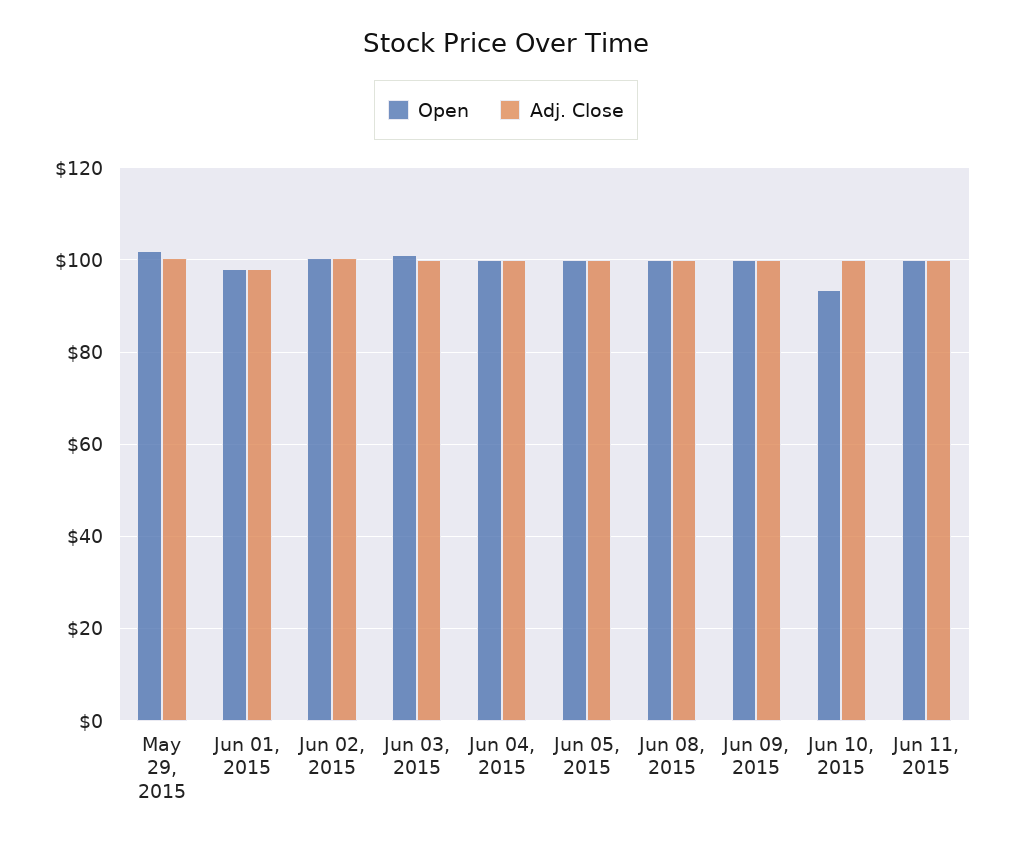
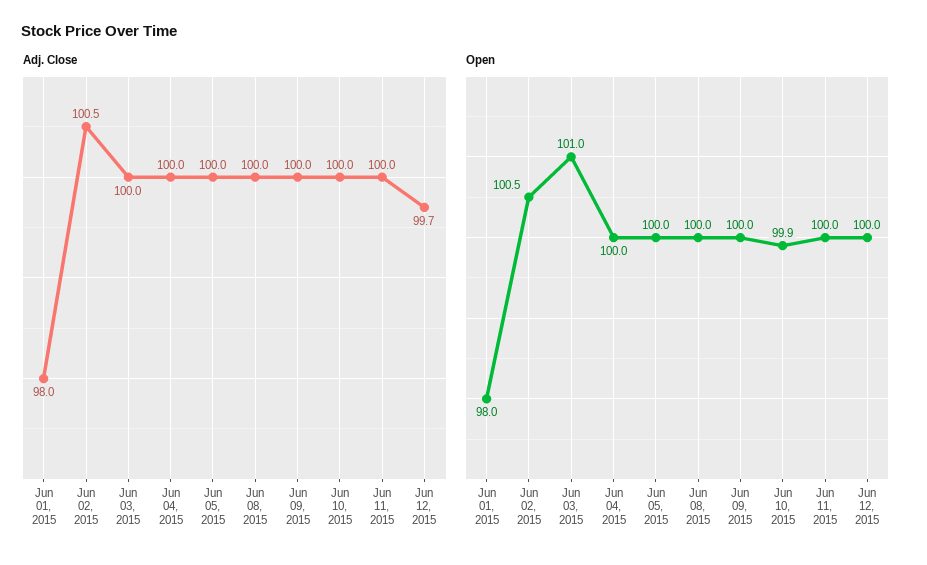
Open, May 29, 2015: 102 -> none
Adj. Close, May 29, 2015: 100 -> none
Open, Jun 10, 2015: 94 -> 99.9
Adj. Close, Jun 12, 2015: none -> 99.7
Open, Jun 12, 2015: none -> 100

